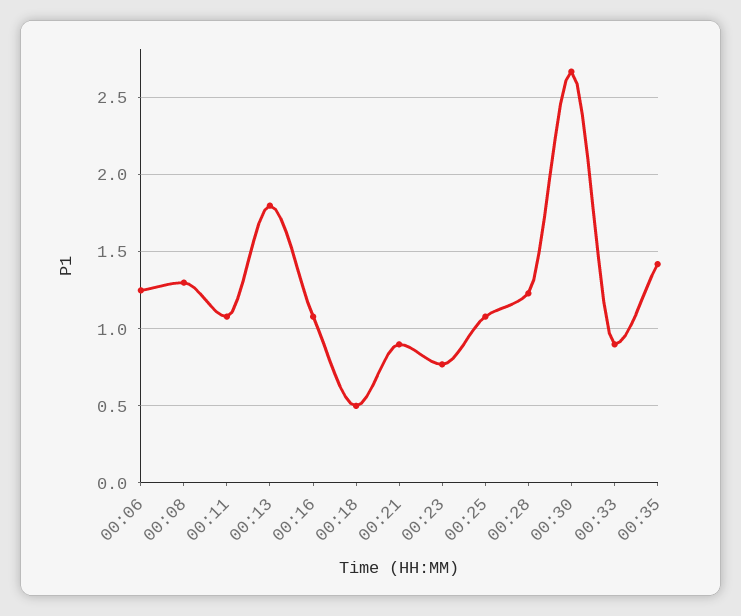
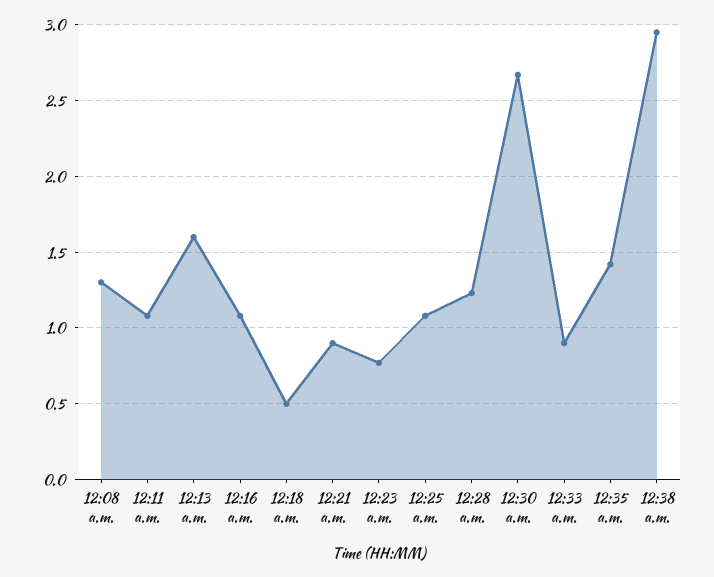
00:06: 1.25 -> none
00:13: 1.8 -> 1.6
12:38 a.m.: none -> 2.95

